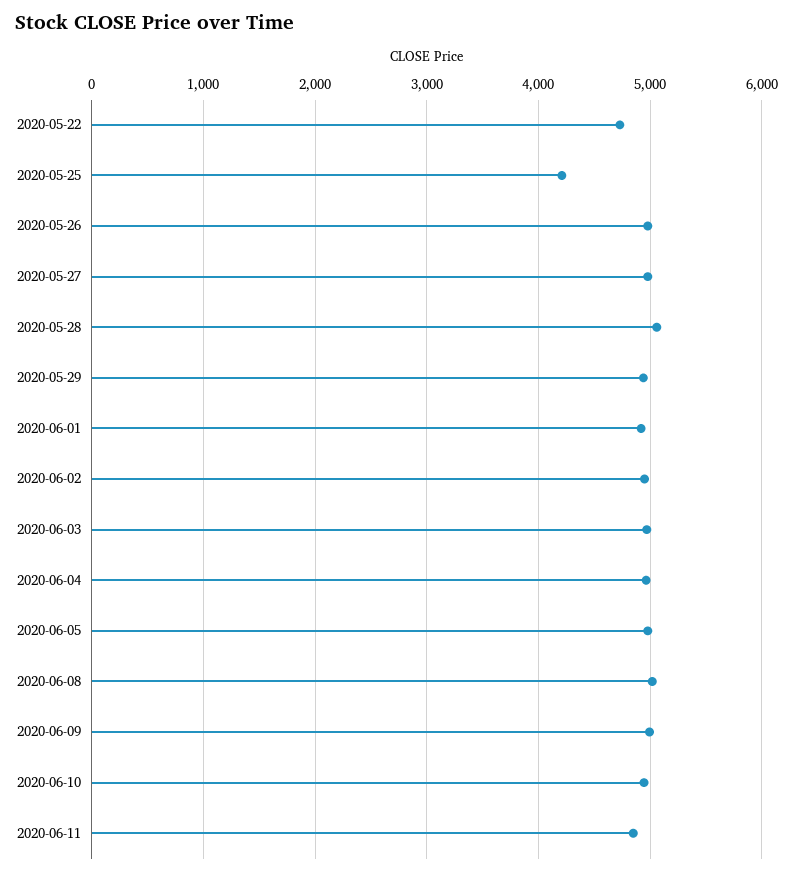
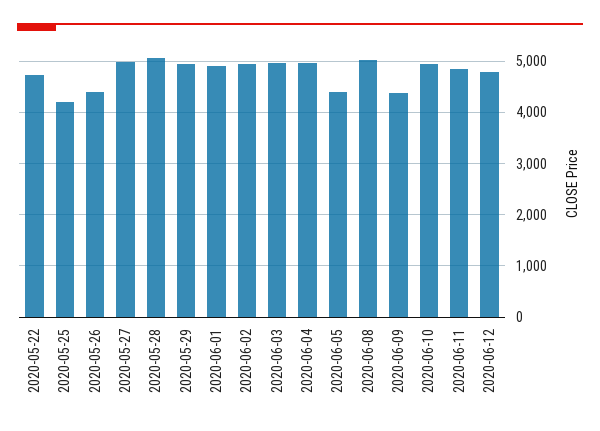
2020-05-26: 5000 -> 4400
2020-06-05: 5000 -> 4400
2020-06-09: 5000 -> 4400
2020-06-12: none -> 4800

